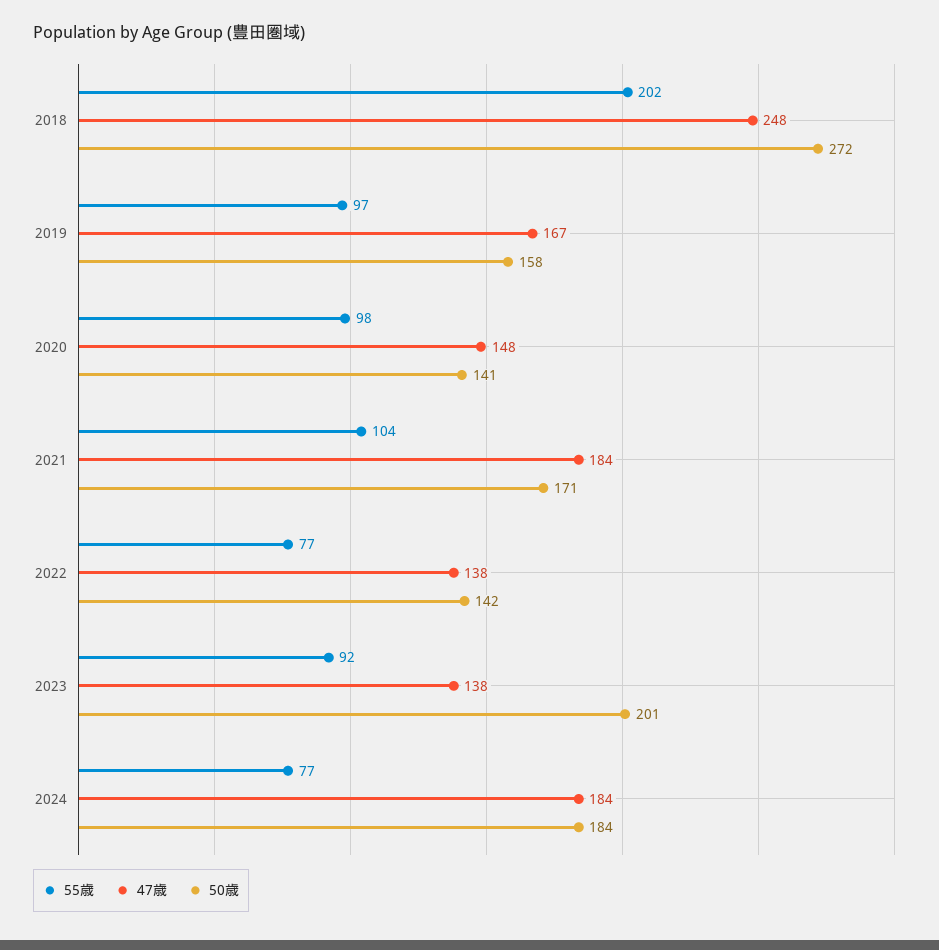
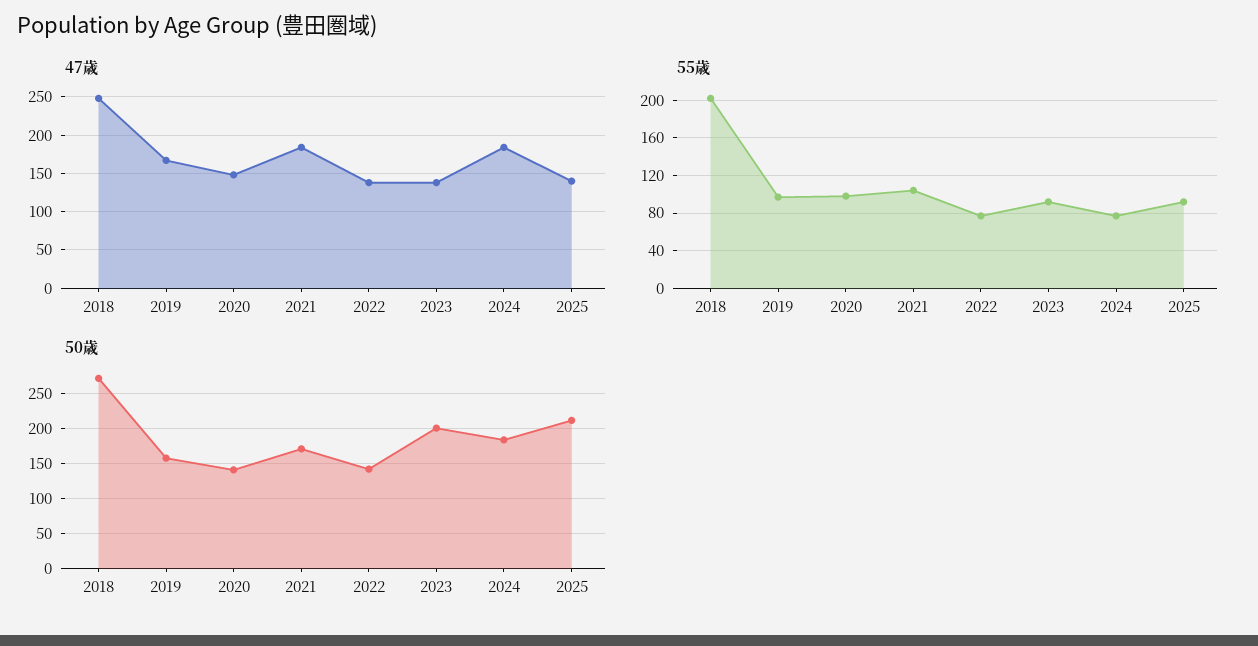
47歳, 2025: none -> 140
55歳, 2025: none -> 90
50歳, 2025: none -> 210

